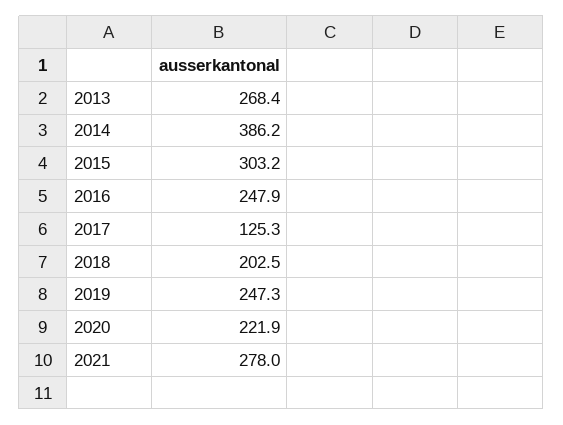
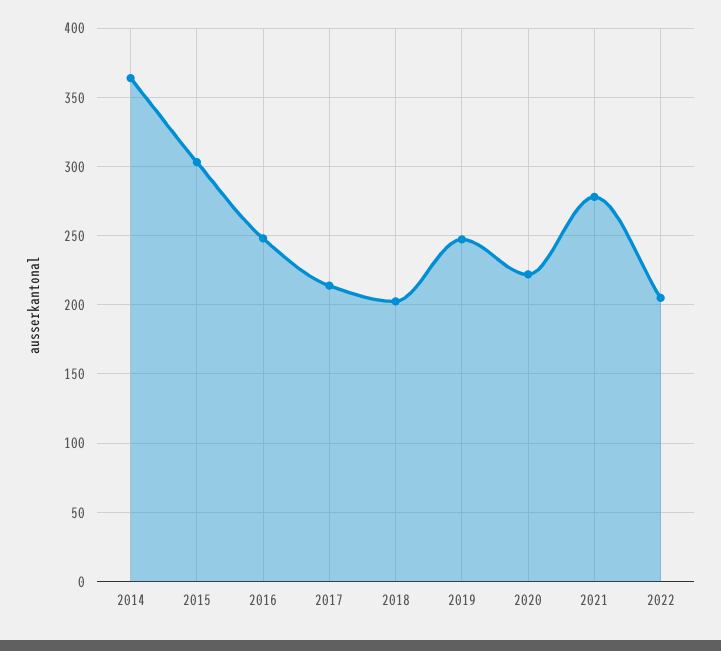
2013: 268.4 -> none
2014: 386.2 -> 365
2017: 125.3 -> 215
2022: none -> 205

